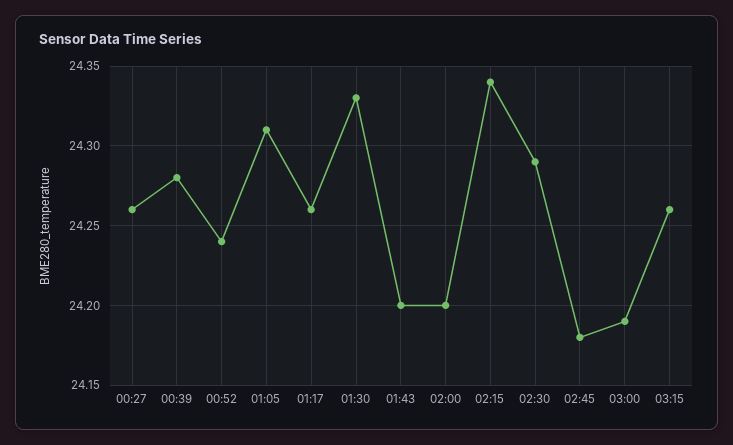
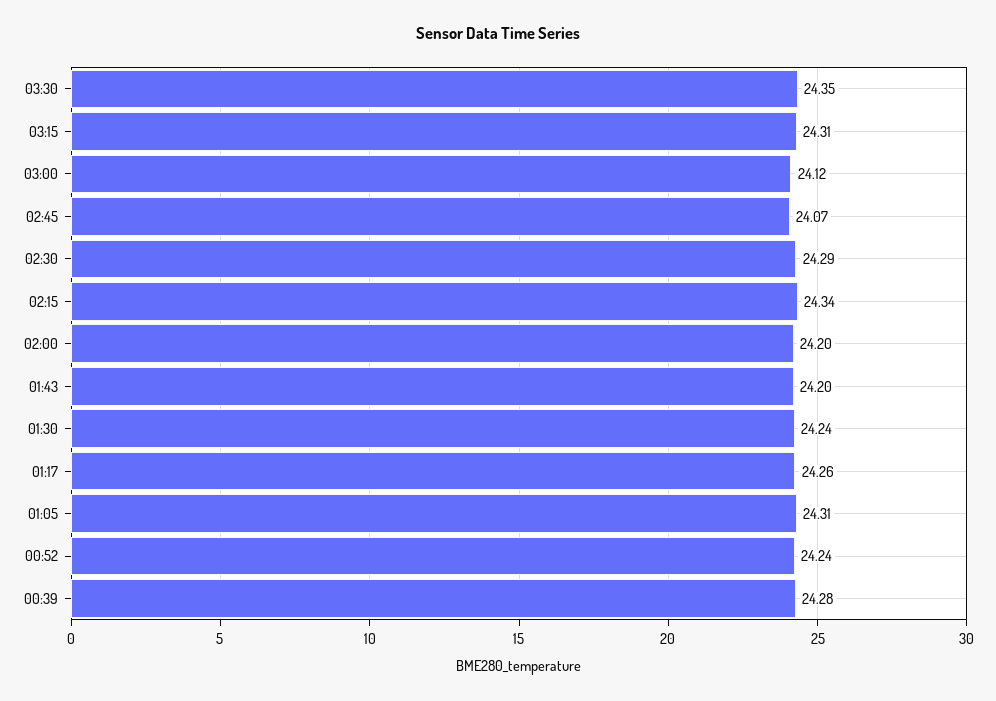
00:27: 24.26 -> none
01:30: 24.33 -> 24.24
02:45: 24.18 -> 24.07
03:00: 24.19 -> 24.12
03:15: 24.26 -> 24.31
03:30: none -> 24.35

